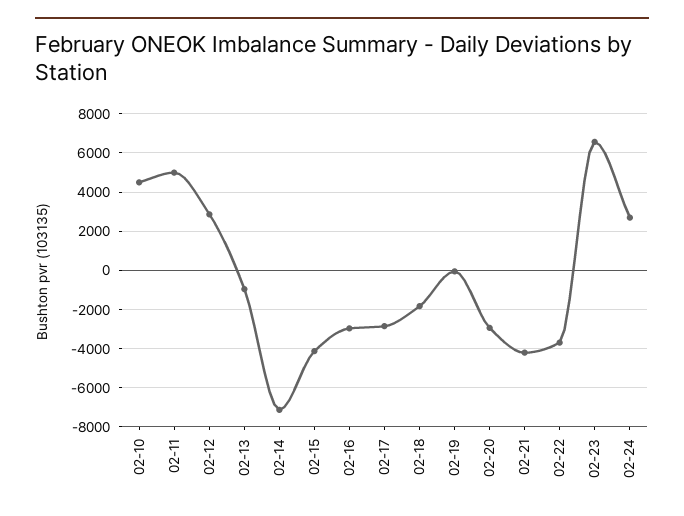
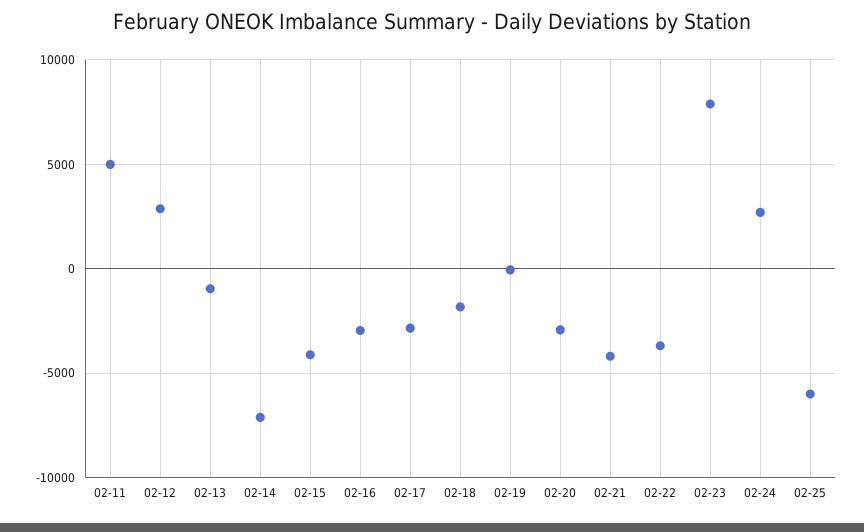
02-10: 4500 -> none
02-23: 6500 -> 8000
02-25: none -> -6000

